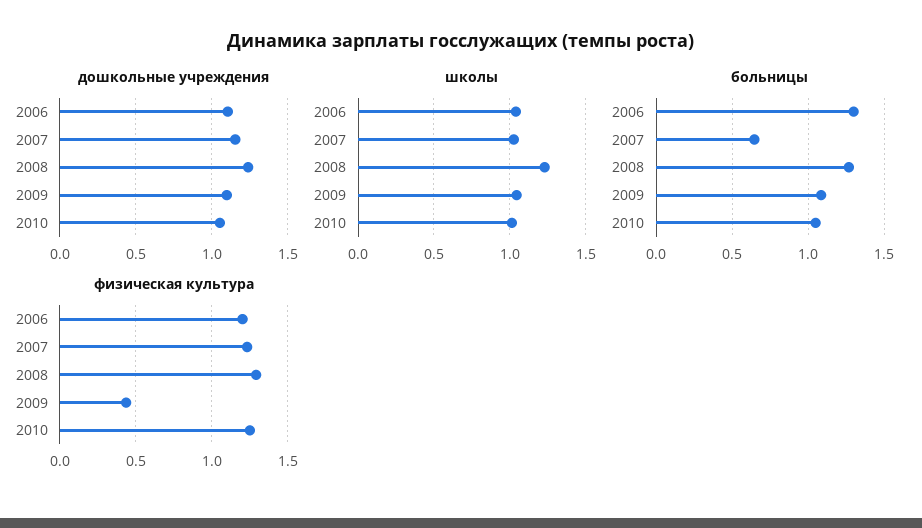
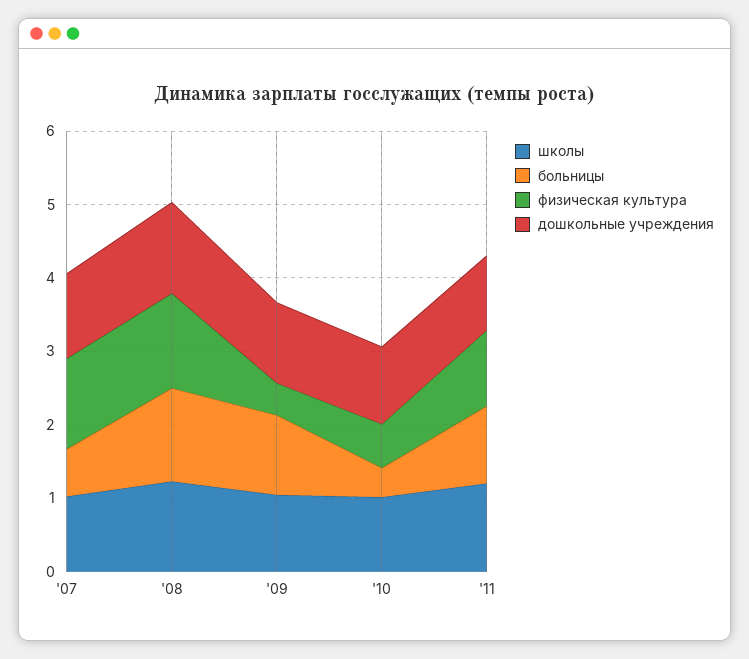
дошкольные учреждения, 2006: 1.1 -> none
школы, 2006: 1.05 -> none
больницы, 2006: 1.3 -> none
больницы, 2010: 1.05 -> 0.4
физическая культура, 2006: 1.2 -> none
физическая культура, 2010: 1.25 -> 0.6
школы, '11: none -> 1.2
больницы, '11: none -> 1
физическая культура, '11: none -> 1
дошкольные учреждения, '11: none -> 1

